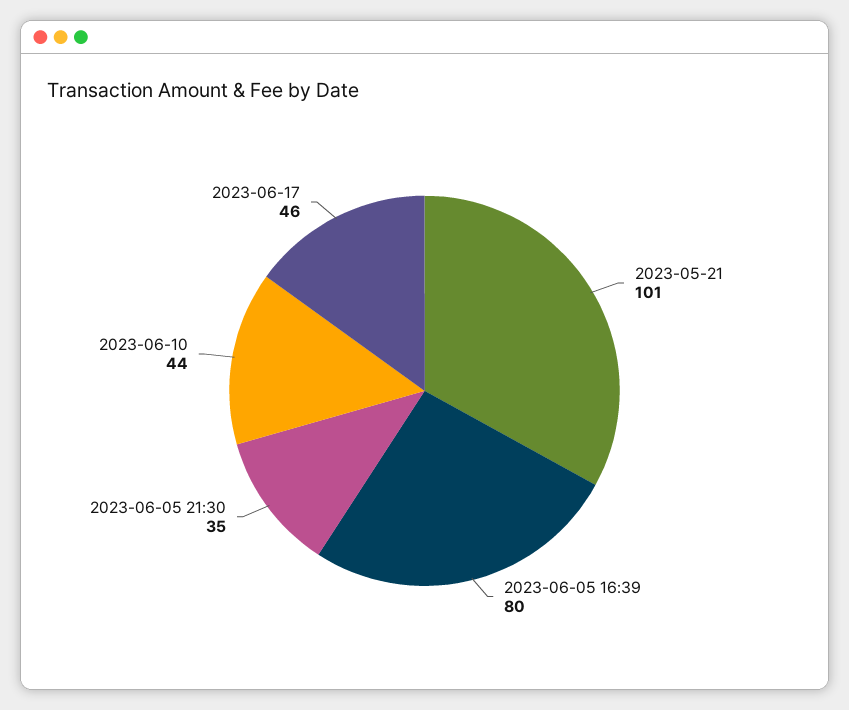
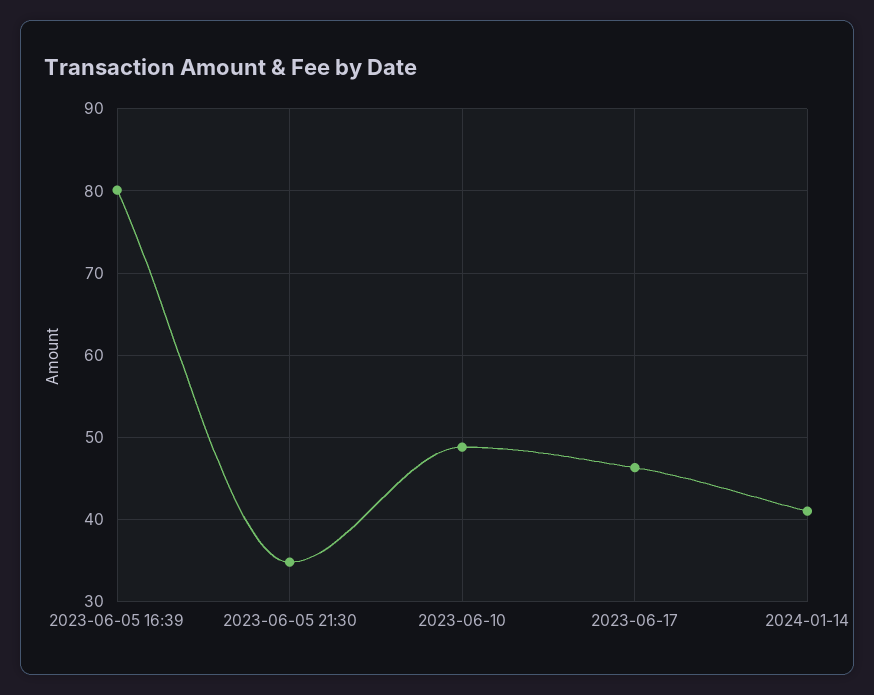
2023-05-21: 101 -> none
2023-06-10: 44 -> 49
2024-01-14: none -> 41

